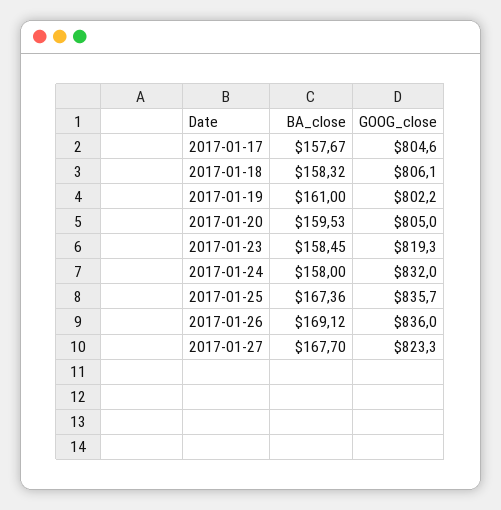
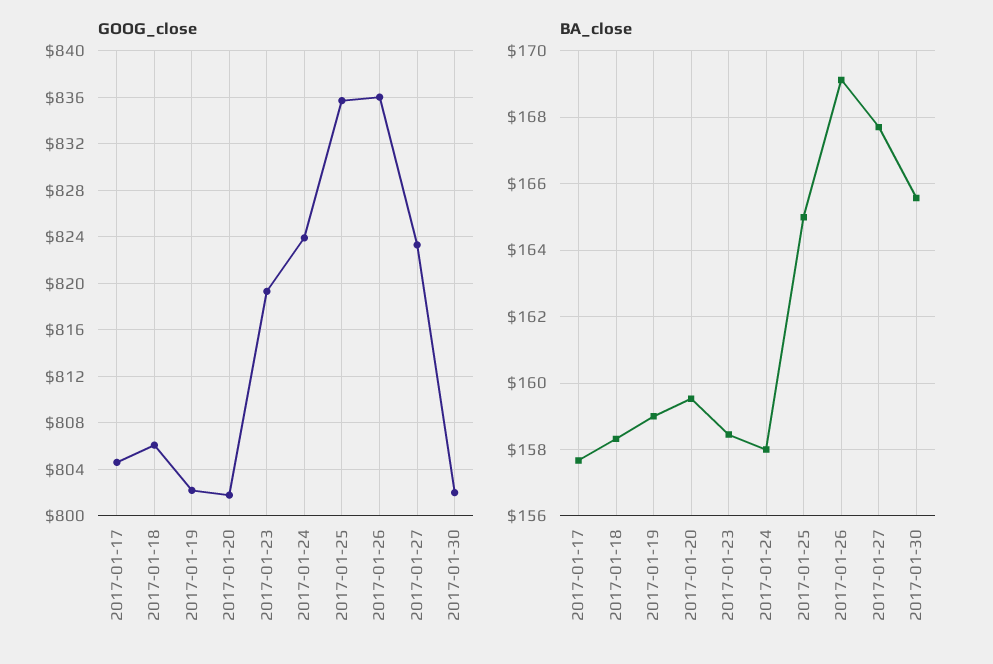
BA_close, 2017-01-19: 161 -> 159
GOOG_close, 2017-01-20: 805 -> 802
GOOG_close, 2017-01-24: 832 -> 824
BA_close, 2017-01-25: 167.36 -> 165
GOOG_close, 2017-01-30: none -> 802
BA_close, 2017-01-30: none -> 165.6

